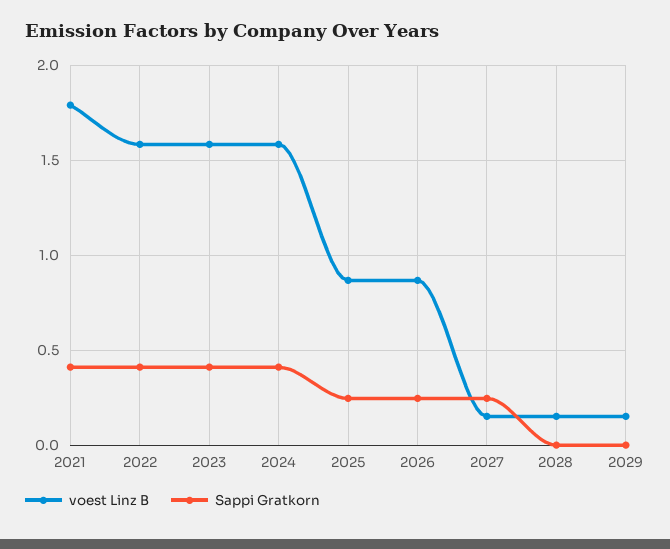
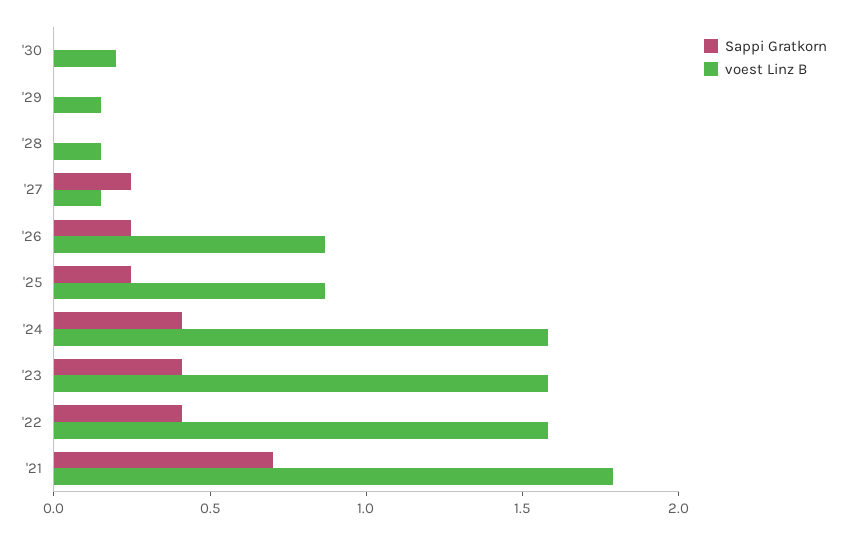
Sappi Gratkorn, 2021: 0.4 -> 0.7
Sappi Gratkorn, '30: none -> 0
voest Linz B, '30: none -> 0.2

